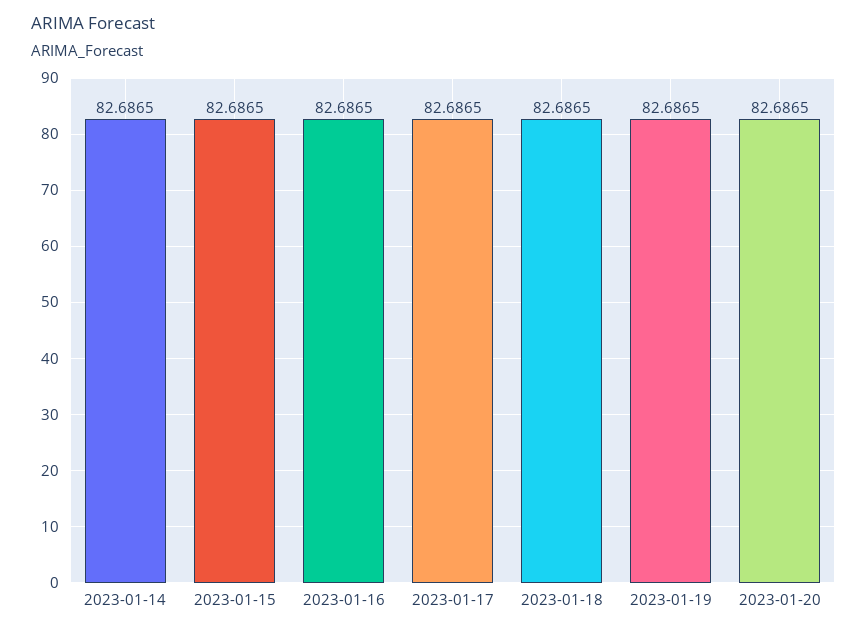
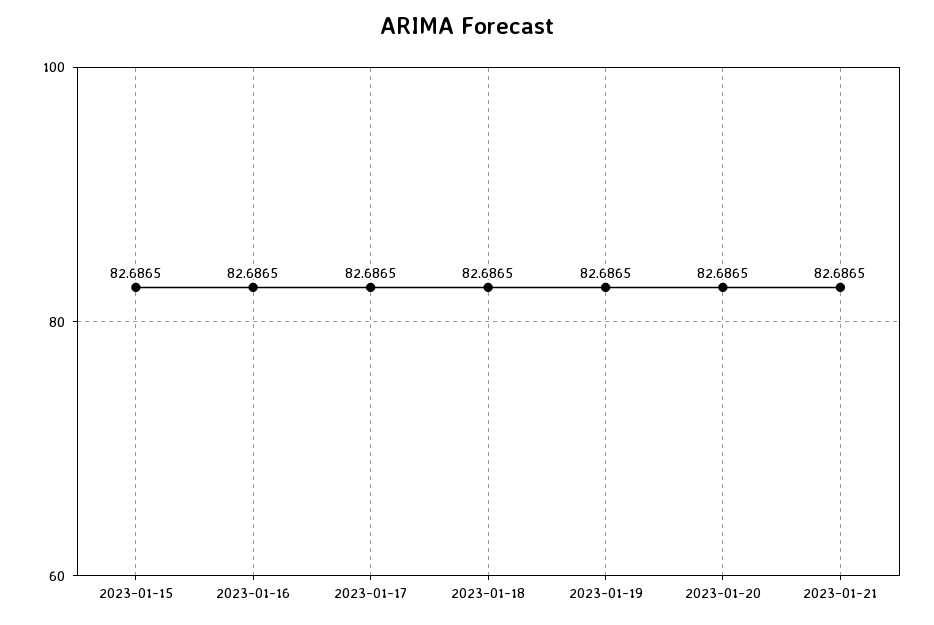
2023-01-14: 82.6865 -> none
2023-01-21: none -> 82.6865

